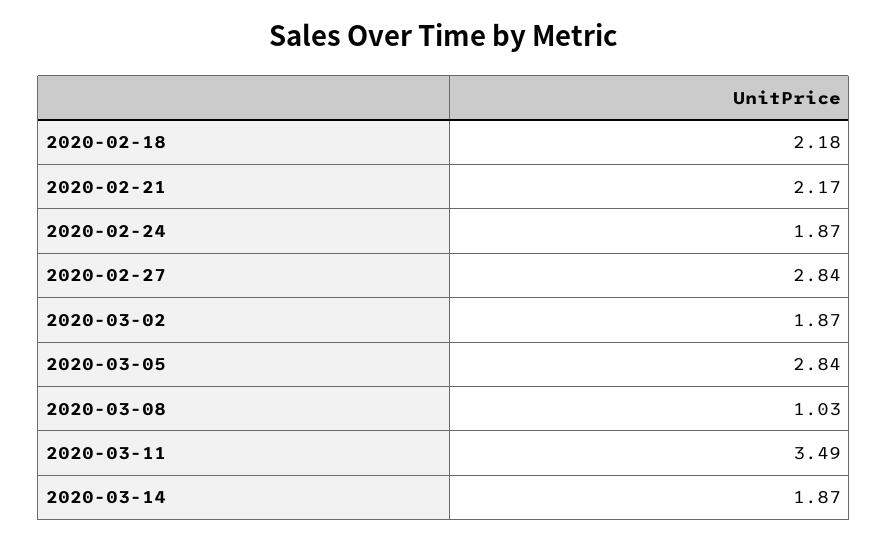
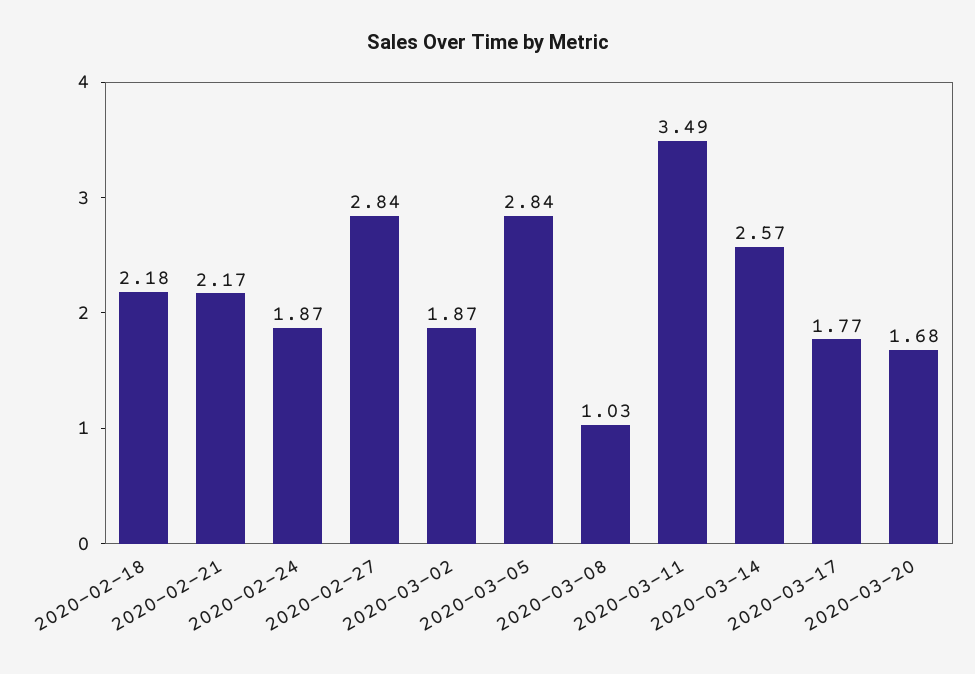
2020-03-14: 1.87 -> 2.57
2020-03-17: none -> 1.77
2020-03-20: none -> 1.68

